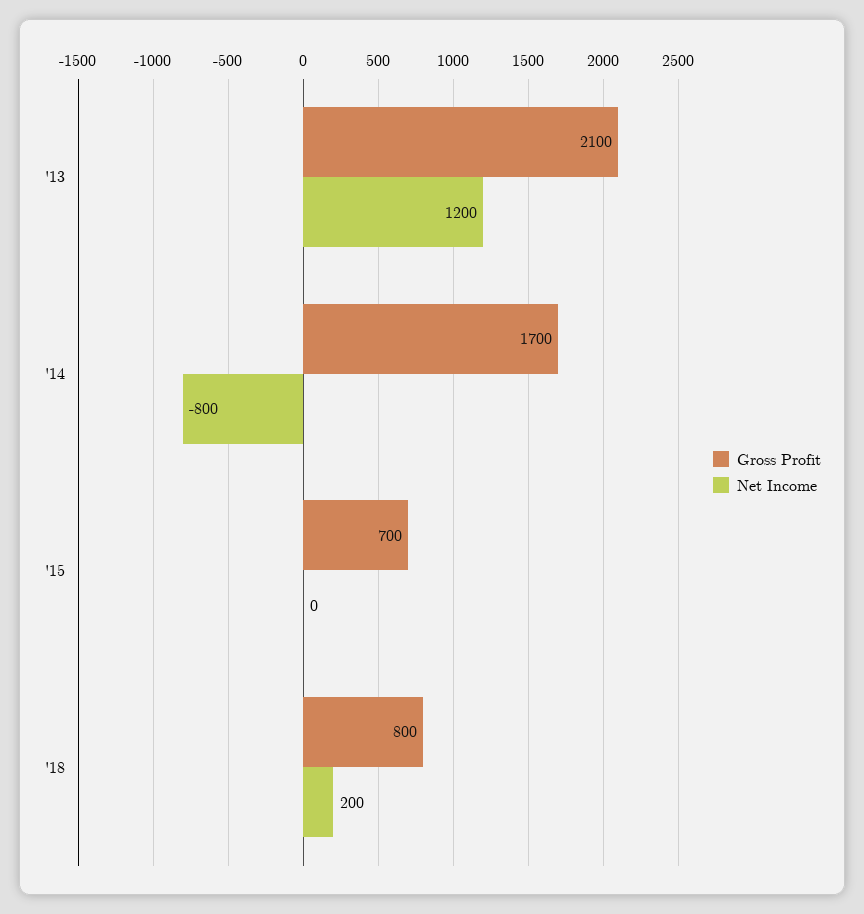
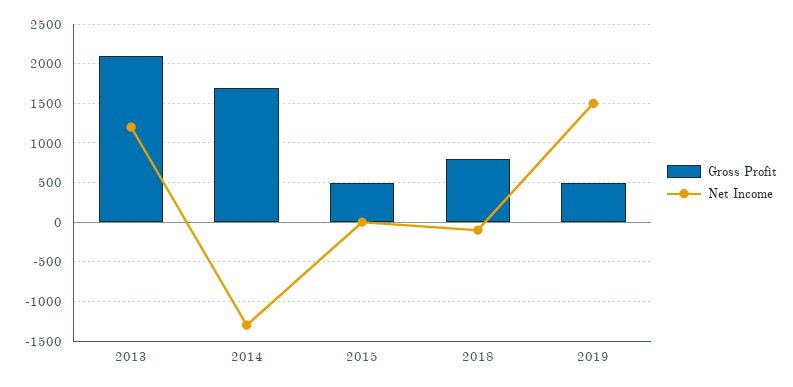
Net Income, '14: -800 -> -1300
Gross Profit, '15: 700 -> 500
Net Income, '18: 200 -> -100
Gross Profit, 2019: none -> 500
Net Income, 2019: none -> 1500

